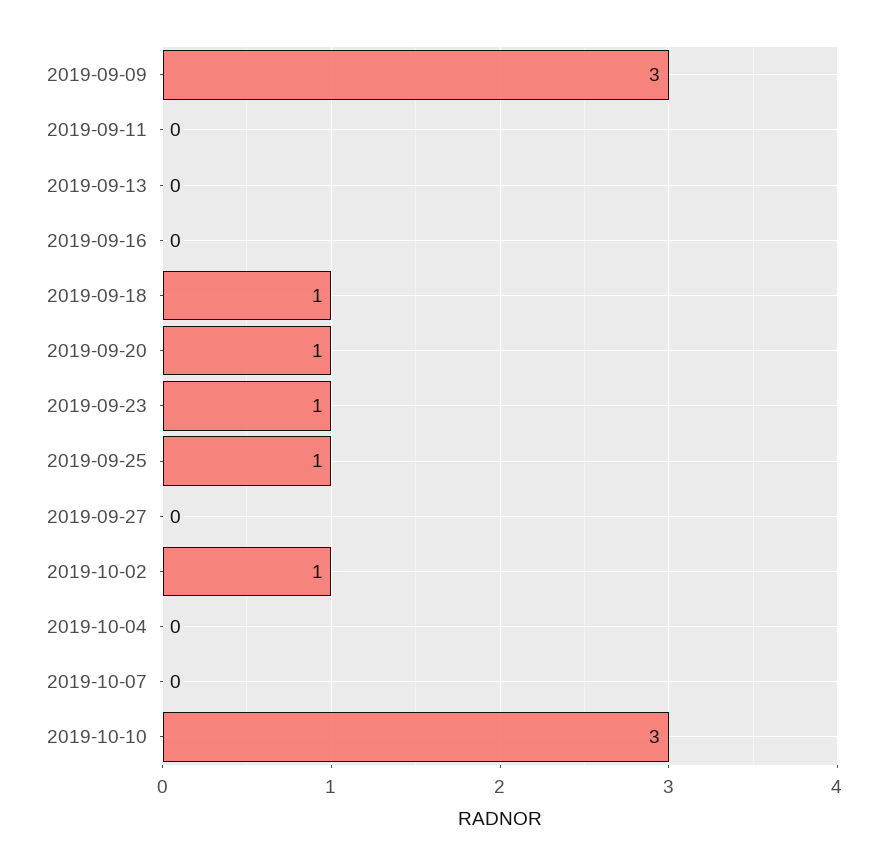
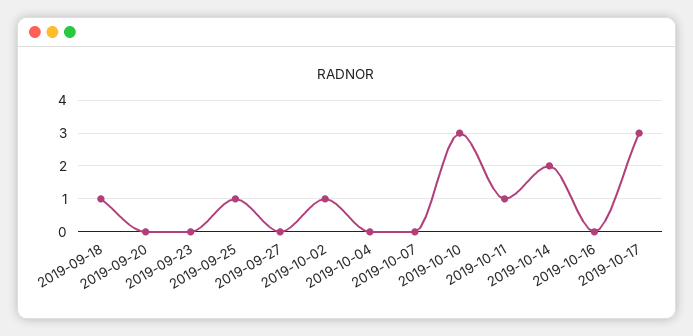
2019-09-09: 3 -> none
2019-09-11: 0 -> none
2019-09-13: 0 -> none
2019-09-16: 0 -> none
2019-09-20: 1 -> 0
2019-09-23: 1 -> 0
2019-10-11: none -> 1
2019-10-14: none -> 2
2019-10-16: none -> 0
2019-10-17: none -> 3

